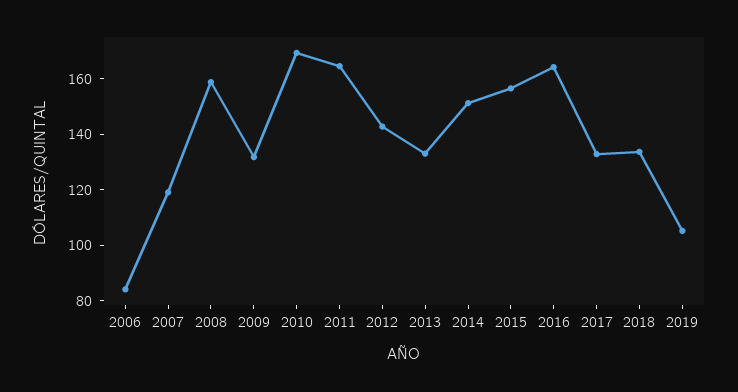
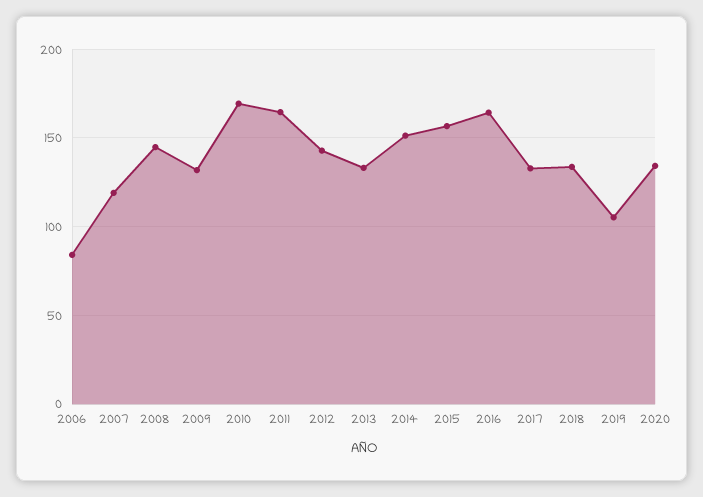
2008: 160 -> 145
2020: none -> 135

